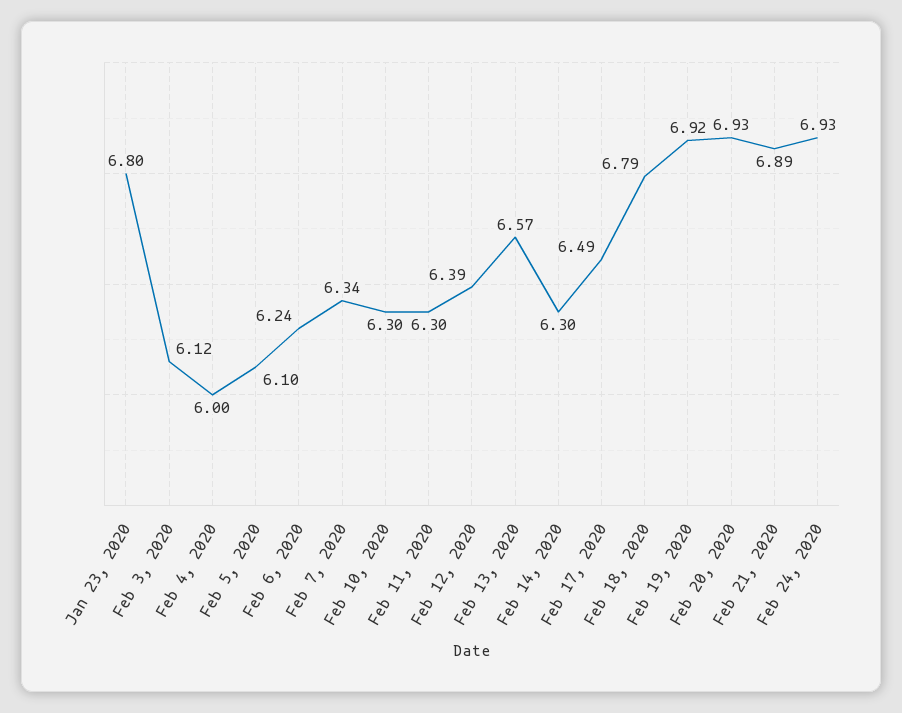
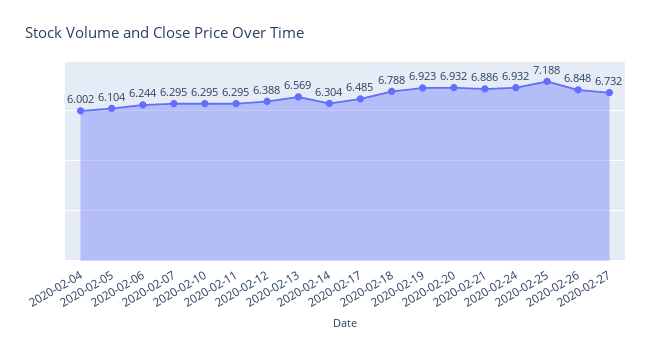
Jan 23, 2020: 6.8 -> none
Feb 3, 2020: 6.12 -> none
Feb 7, 2020: 6.34 -> 6.295
2020-02-25: none -> 7.188
2020-02-26: none -> 6.848
2020-02-27: none -> 6.732

